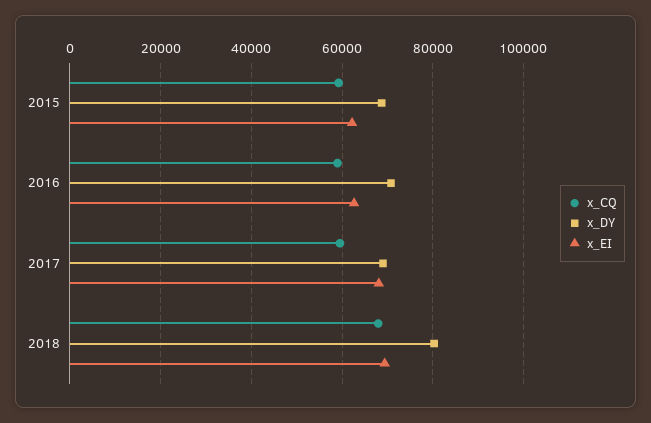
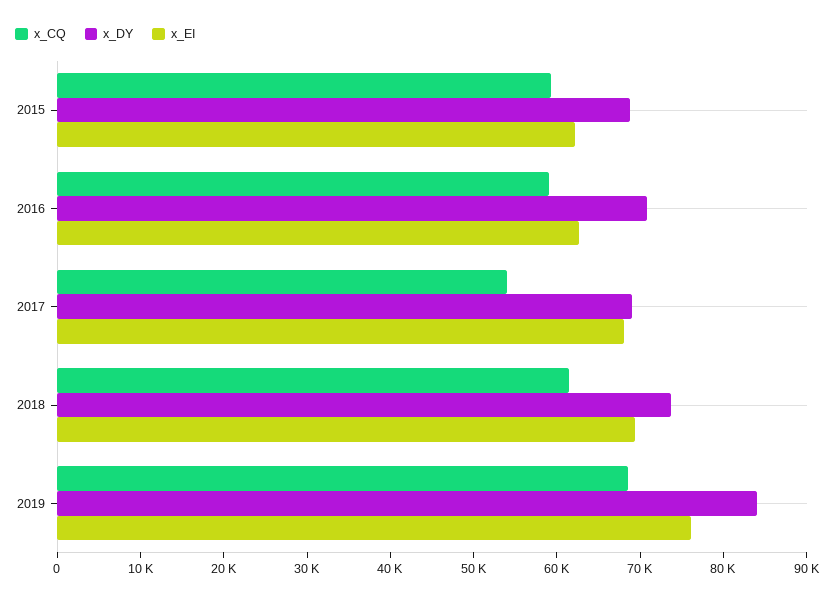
x_CQ, 2017: 60000 -> 54000
x_CQ, 2018: 68000 -> 62000
x_DY, 2018: 80000 -> 74000
x_CQ, 2019: none -> 68000
x_DY, 2019: none -> 84000
x_EI, 2019: none -> 76000

